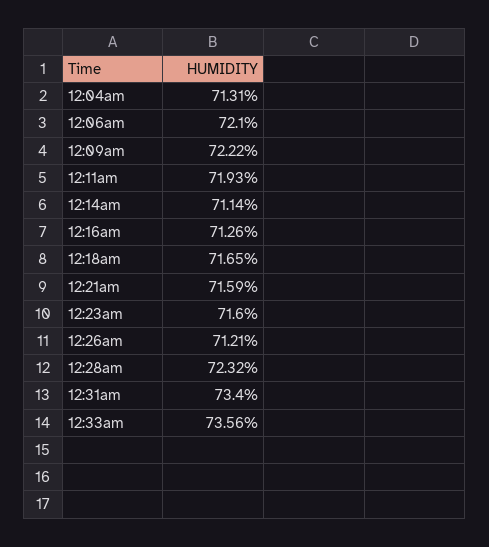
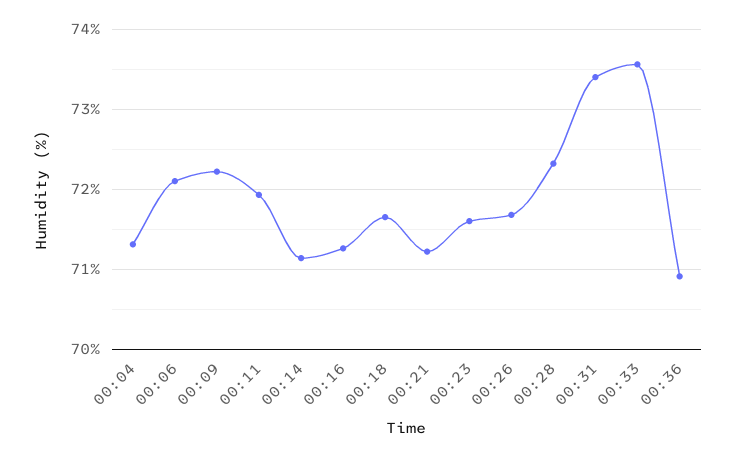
12:21am: 71.59 -> 71.2
12:26am: 71.21 -> 71.7
00:36: none -> 70.9

